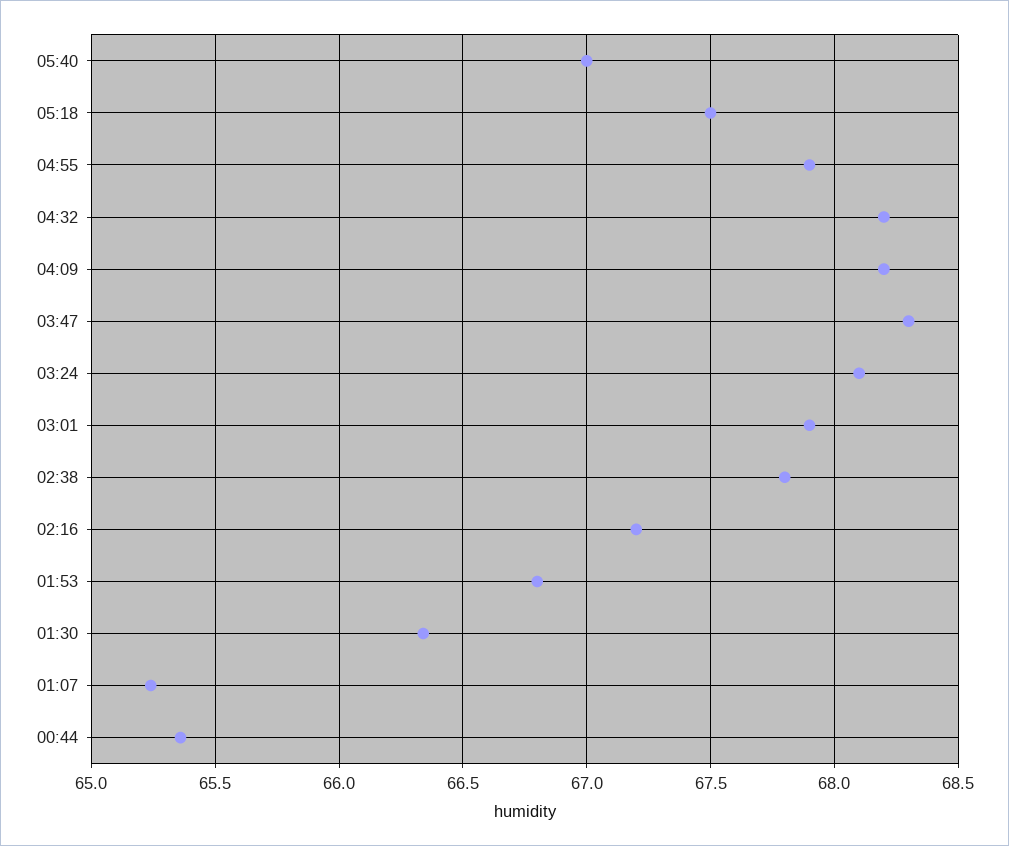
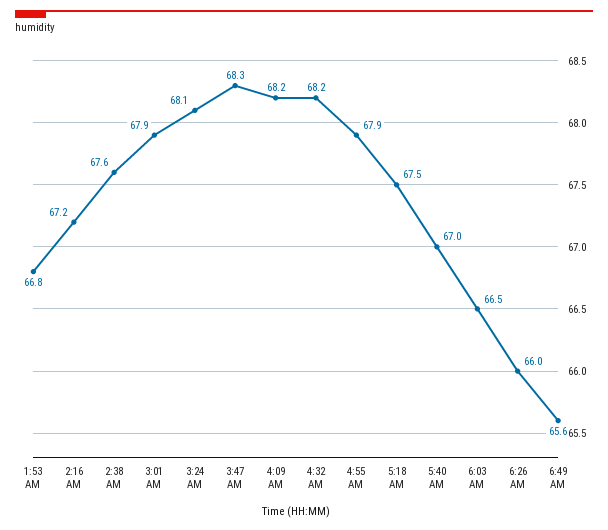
02:38: 67.8 -> 67.6
01:30: 66.35 -> none
01:07: 65.25 -> none
00:44: 65.35 -> none
6:03 AM: none -> 66.5
6:26 AM: none -> 66
6:49 AM: none -> 65.6

